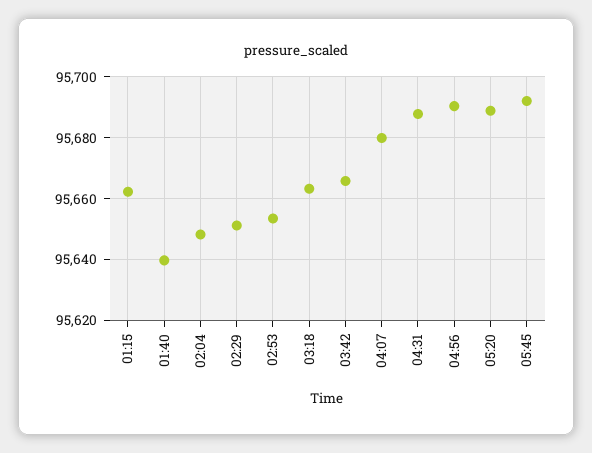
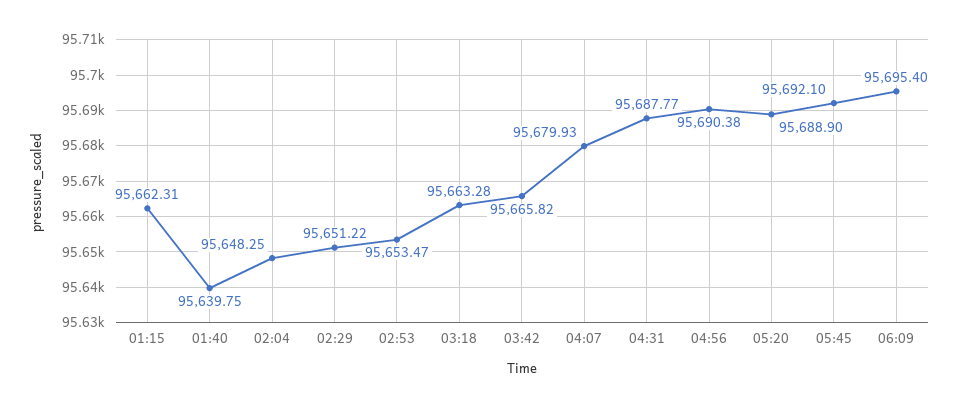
06:09: none -> 95695.4

